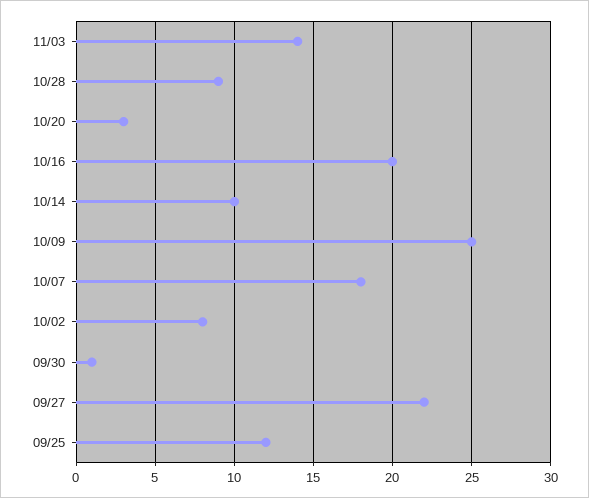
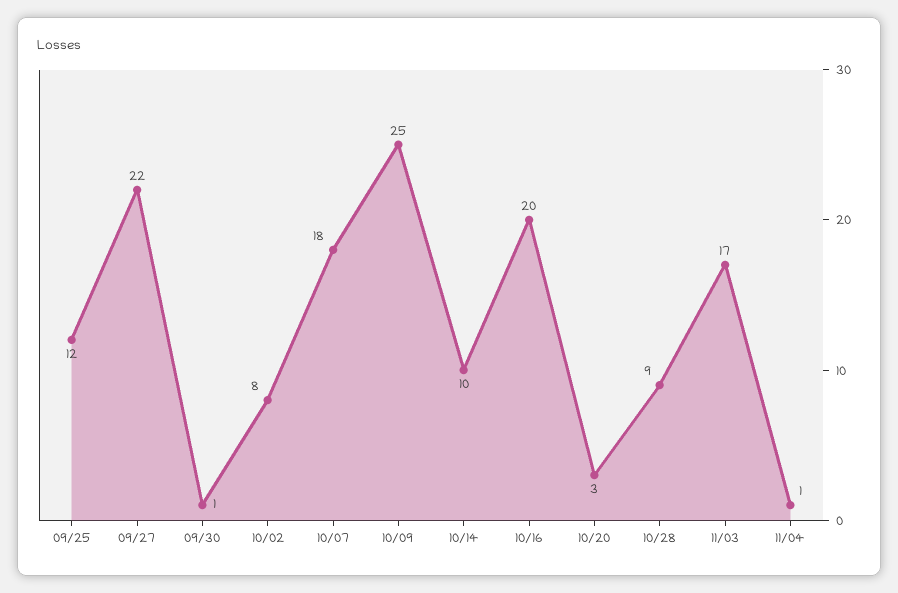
11/03: 14 -> 17
11/04: none -> 1

